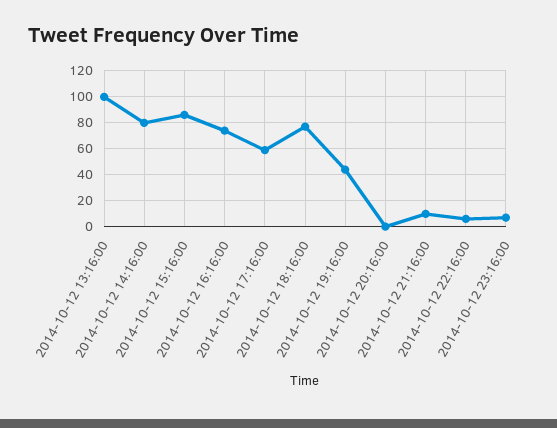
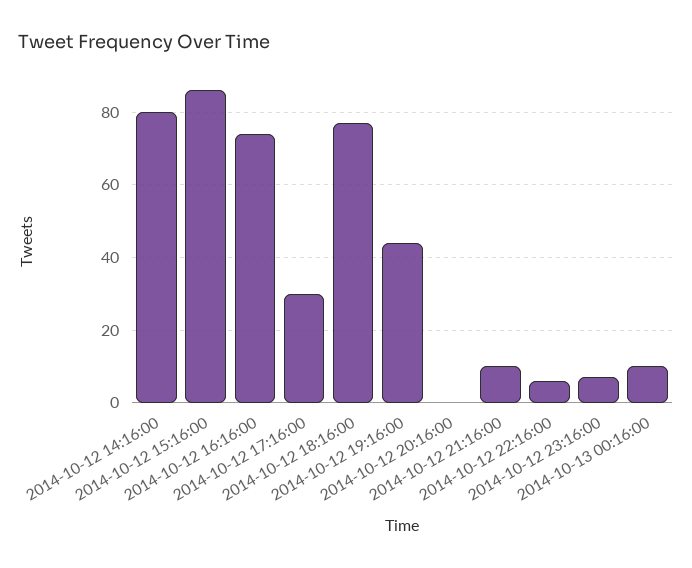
2014-10-12 13:16:00: 100 -> none
2014-10-12 17:16:00: 60 -> 30
2014-10-13 00:16:00: none -> 10

